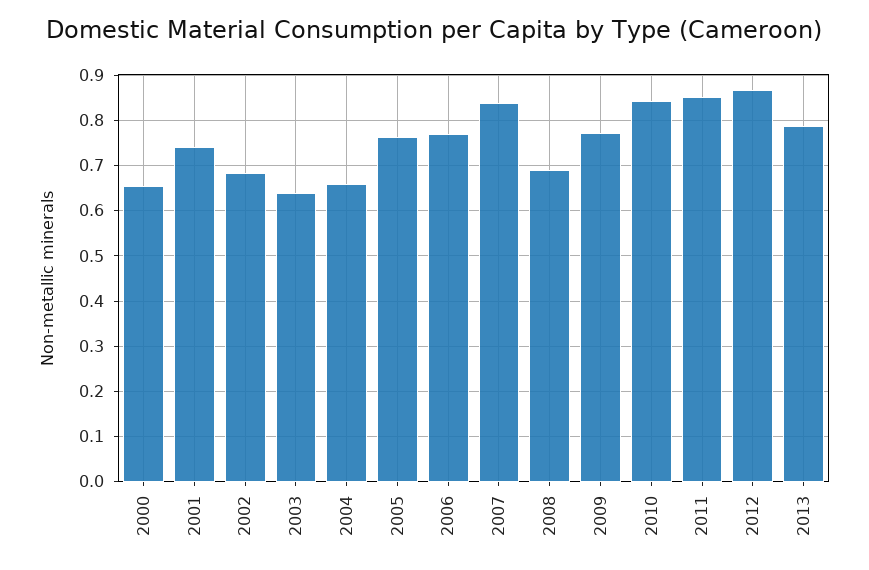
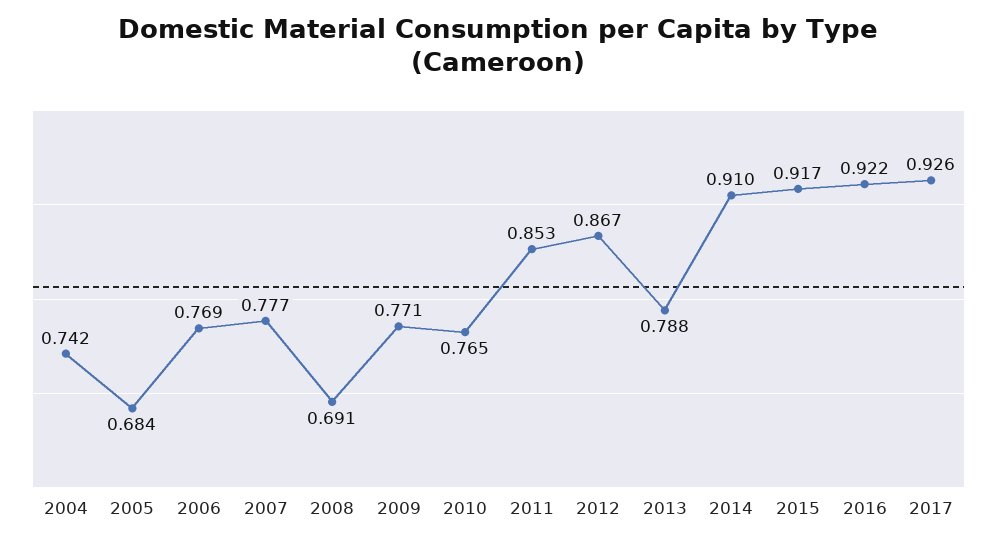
2000: 0.66 -> none
2001: 0.74 -> none
2002: 0.68 -> none
2003: 0.64 -> none
2004: 0.66 -> 0.742
2005: 0.76 -> 0.684
2007: 0.84 -> 0.777
2010: 0.84 -> 0.765
2014: none -> 0.91
2015: none -> 0.917
2016: none -> 0.922
2017: none -> 0.926

